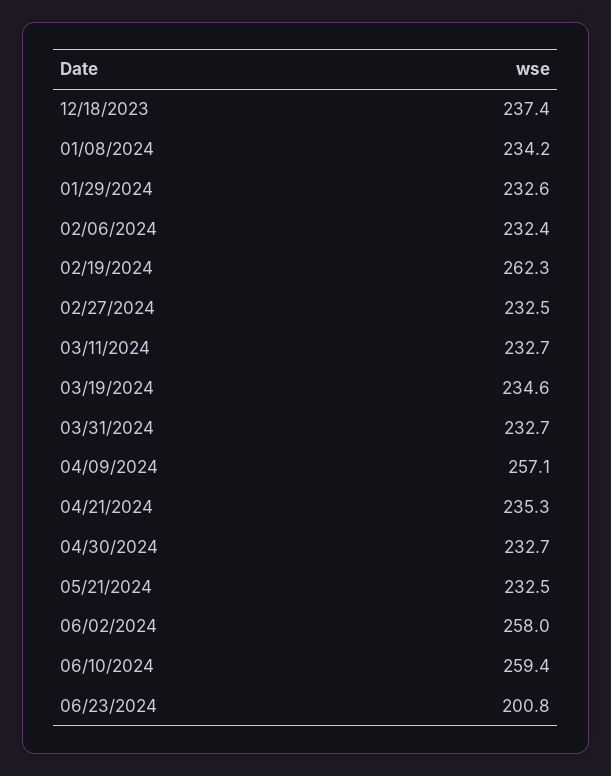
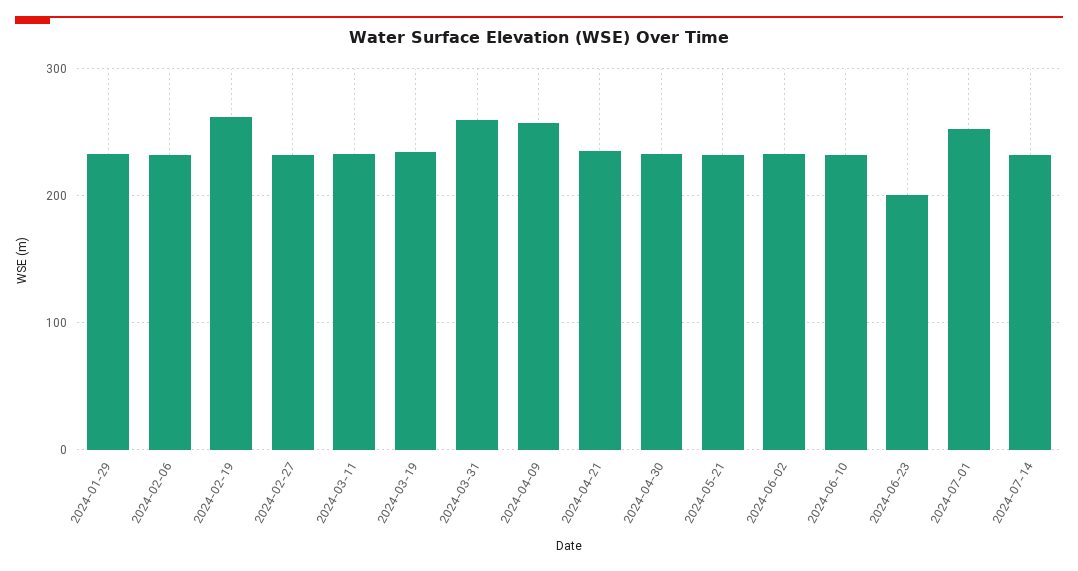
12/18/2023: 237.4 -> none
01/08/2024: 234.2 -> none
03/31/2024: 232.7 -> 260
06/02/2024: 258 -> 230
06/10/2024: 259.4 -> 230
2024-07-01: none -> 250
2024-07-14: none -> 230

